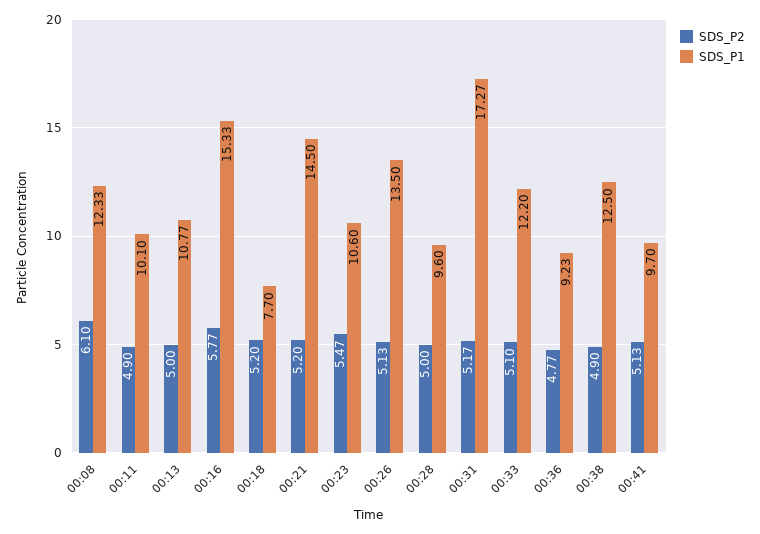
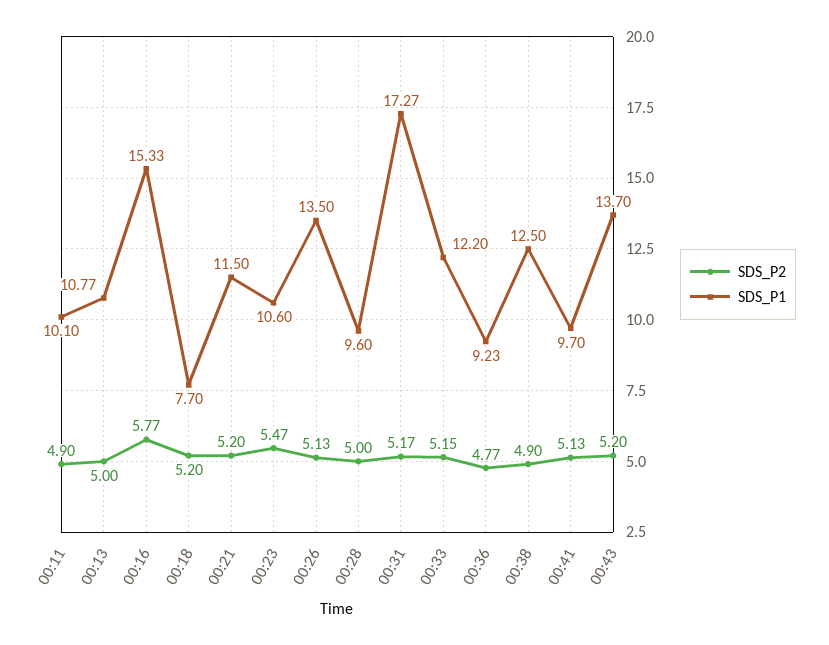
SDS_P2, 00:08: 6.1 -> none
SDS_P1, 00:08: 12.33 -> none
SDS_P1, 00:21: 14.5 -> 11.5
SDS_P2, 00:33: 5.1 -> 5.15
SDS_P2, 00:43: none -> 5.2
SDS_P1, 00:43: none -> 13.7

